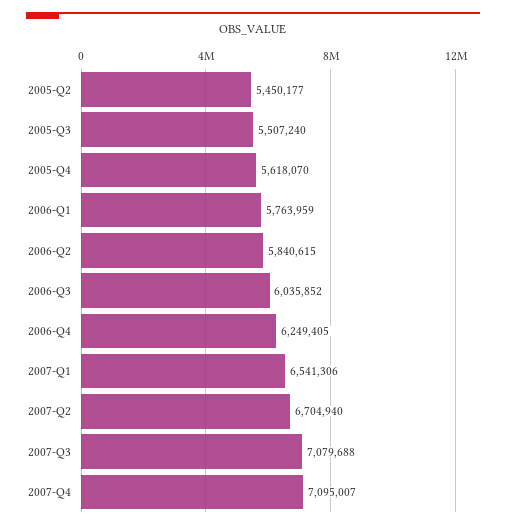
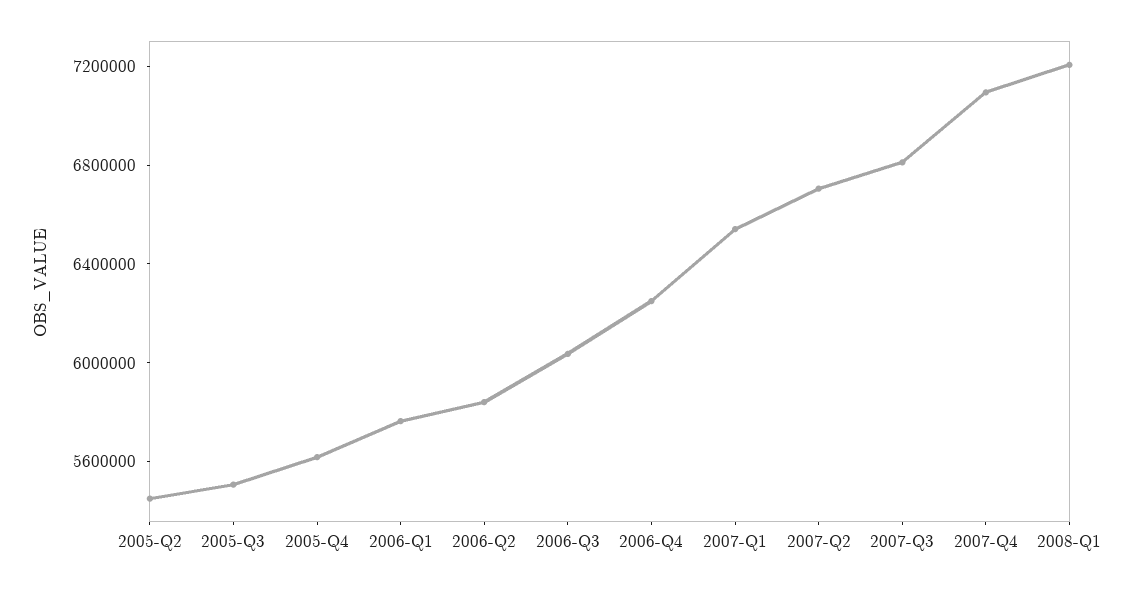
2007-Q3: 7079688 -> 6800000
2008-Q1: none -> 7200000

